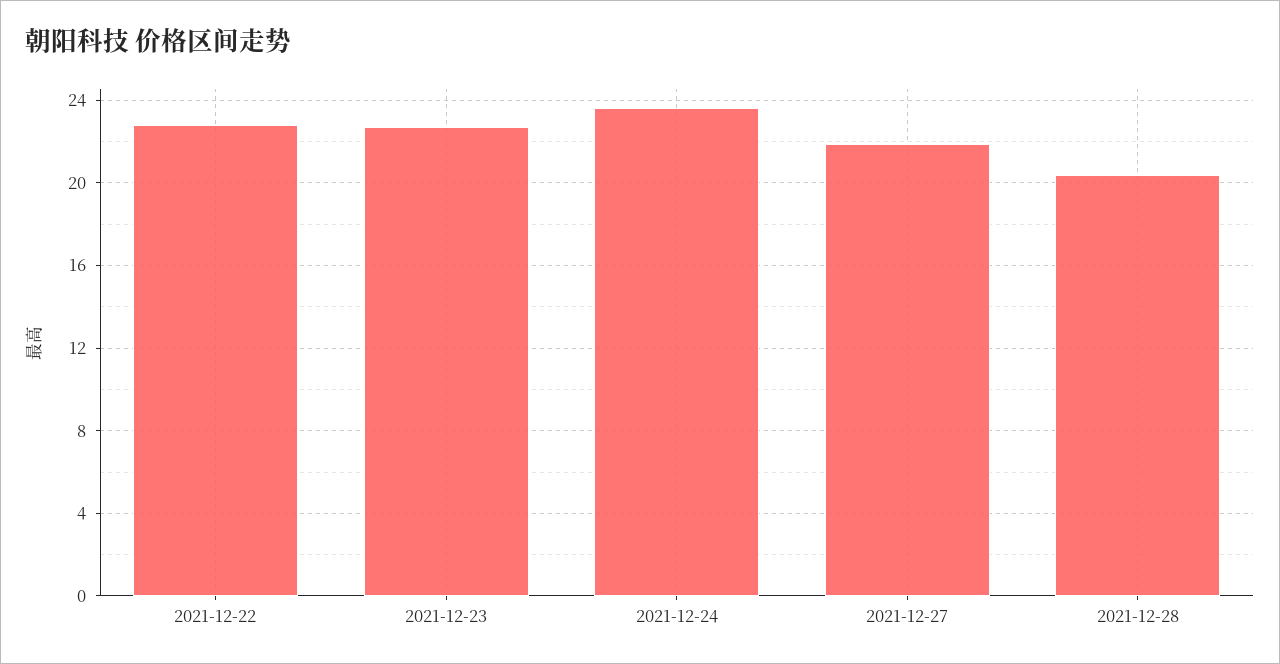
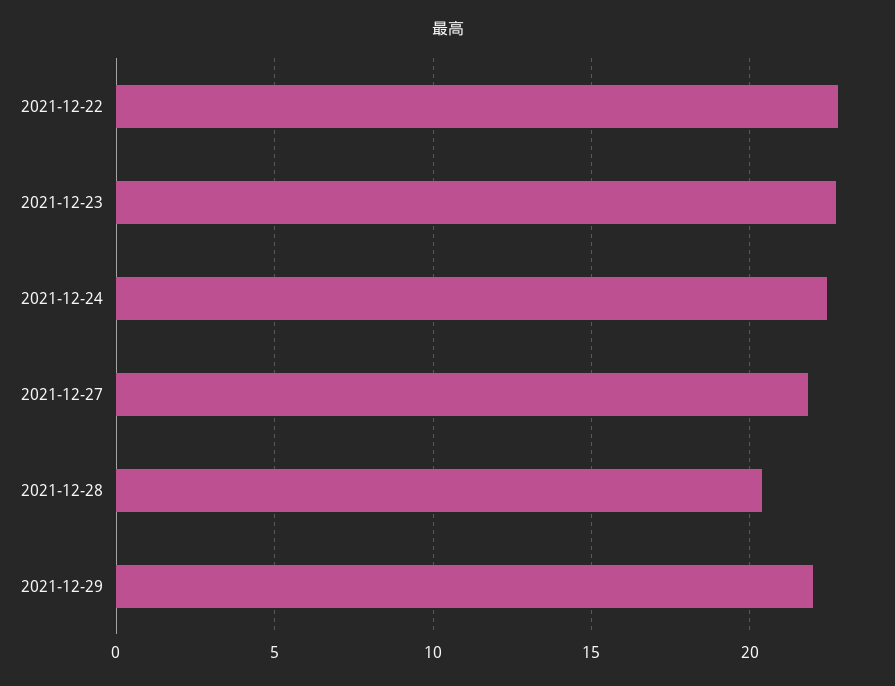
2021-12-24: 23.5 -> 22.5
2021-12-29: none -> 22

